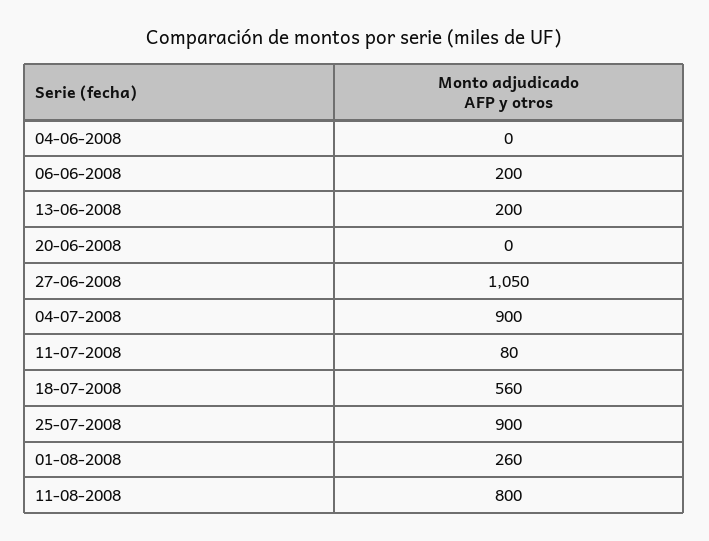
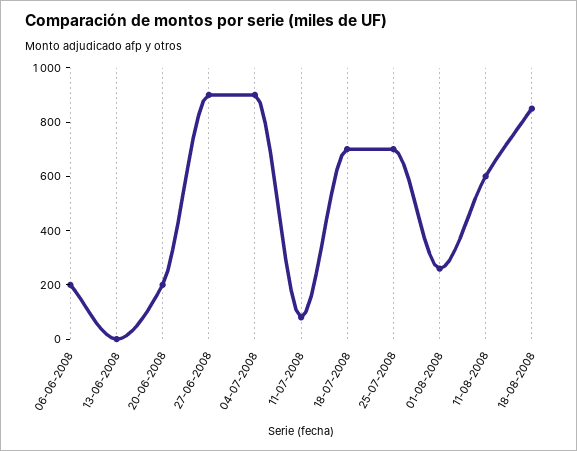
04-06-2008: 0 -> none
13-06-2008: 200 -> 0
20-06-2008: 0 -> 200
27-06-2008: 1050 -> 900
18-07-2008: 560 -> 700
25-07-2008: 900 -> 700
11-08-2008: 800 -> 600
18-08-2008: none -> 850

